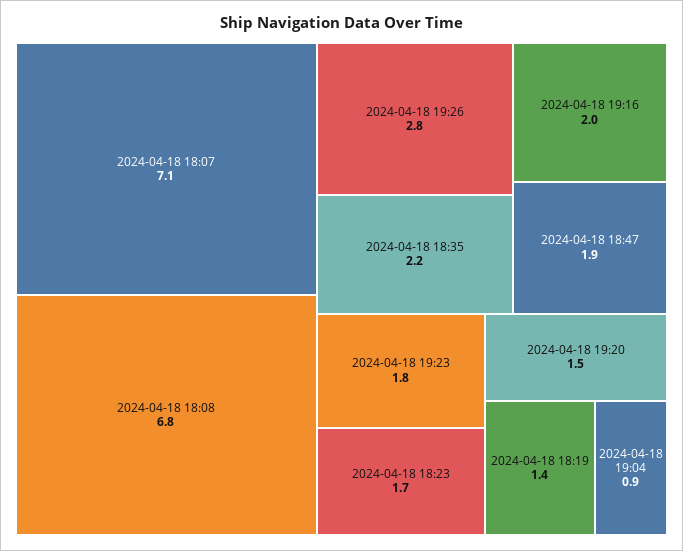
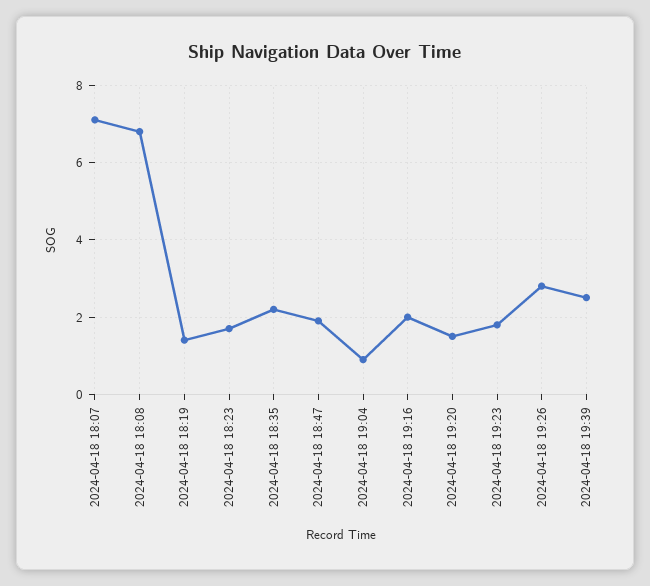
2024-04-18 19:39: none -> 2.5

